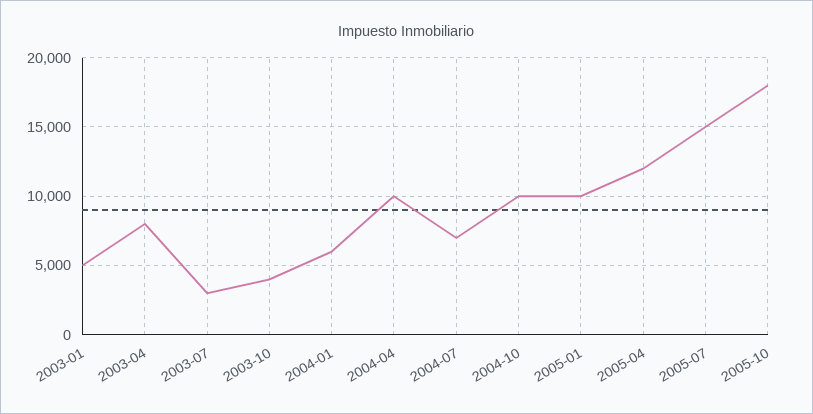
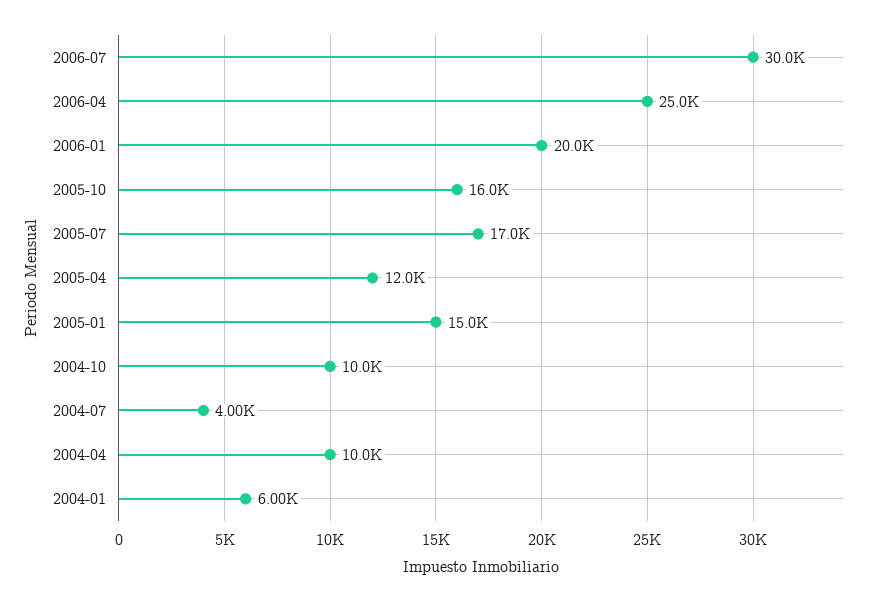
2003-01: 5000 -> none
2003-04: 8000 -> none
2003-07: 3000 -> none
2003-10: 4000 -> none
2004-07: 7000 -> 4000
2005-01: 10000 -> 15000
2005-07: 15000 -> 17000
2005-10: 18000 -> 16000
2006-07: none -> 30000
2006-04: none -> 25000
2006-01: none -> 20000

